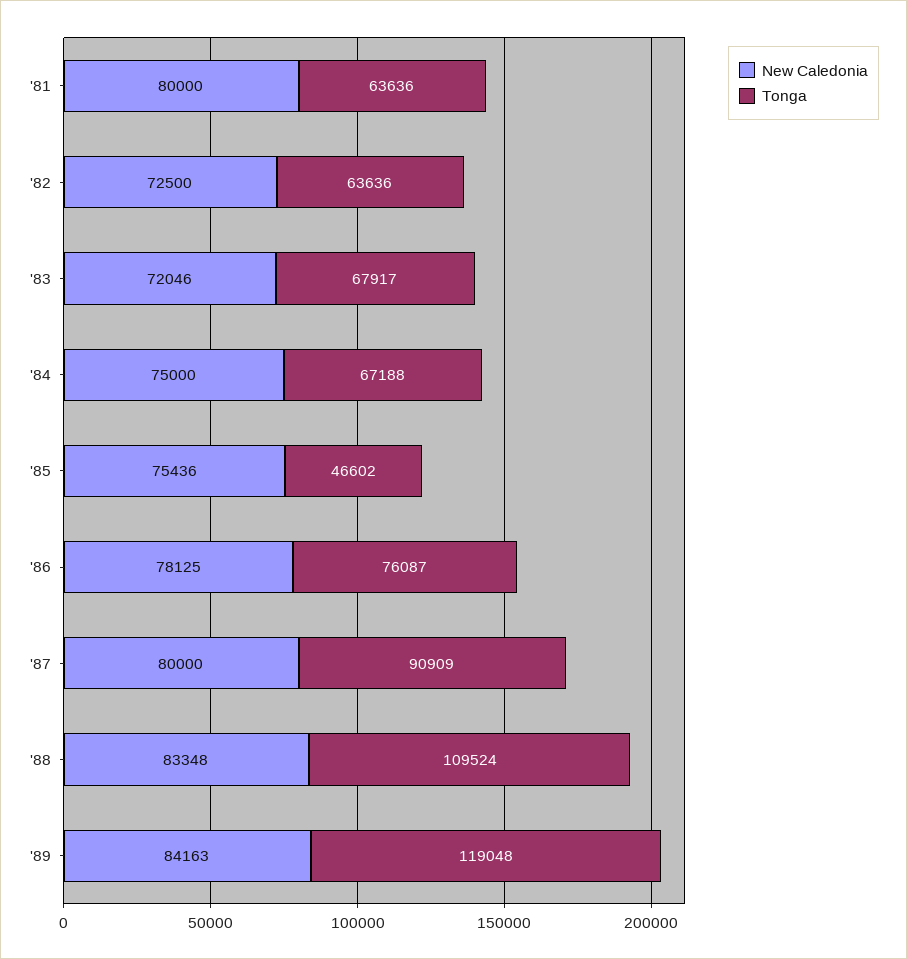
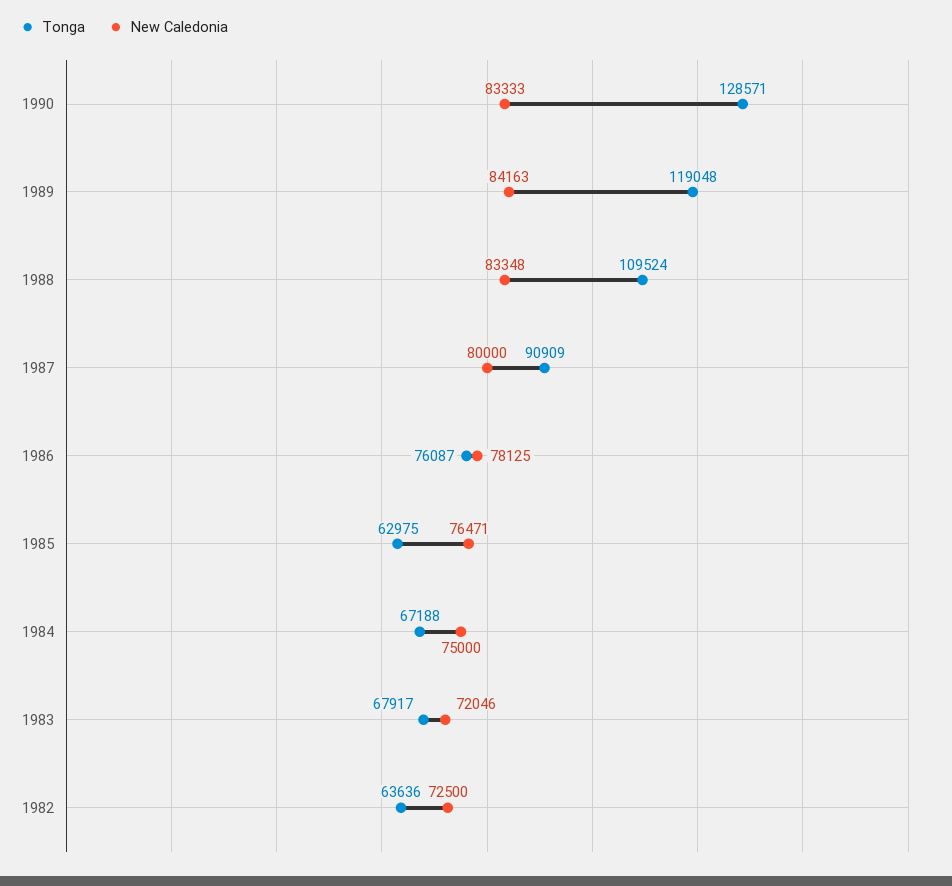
New Caledonia, '81: 80000 -> none
Tonga, '81: 63636 -> none
New Caledonia, '85: 75436 -> 76471
Tonga, '85: 46602 -> 62975
Tonga, 1990: none -> 128571
New Caledonia, 1990: none -> 83333

